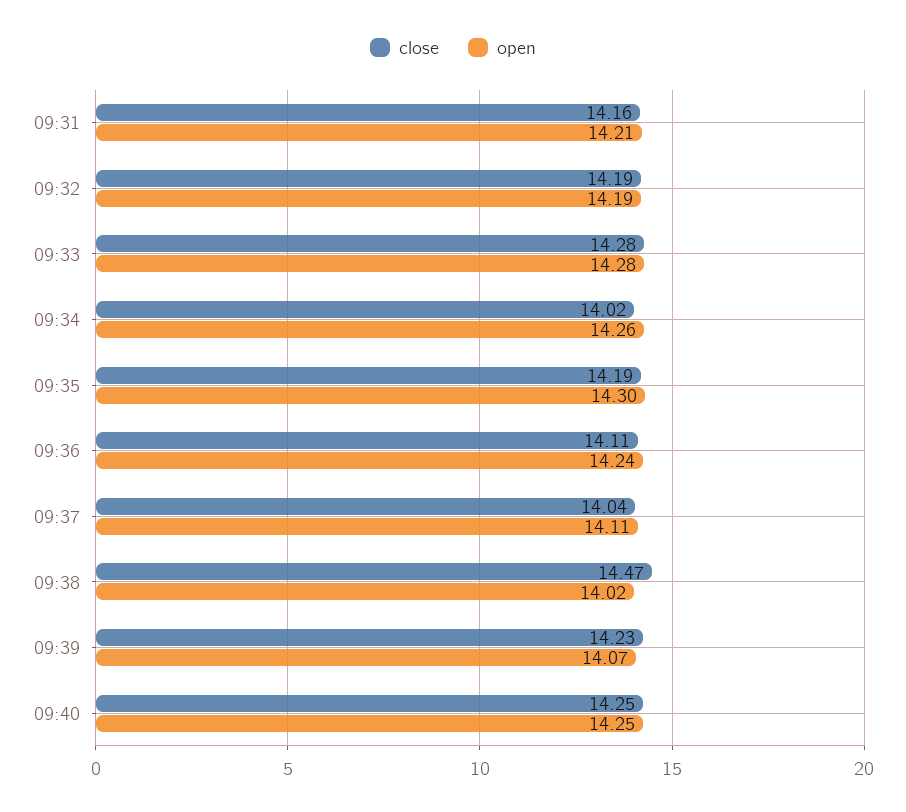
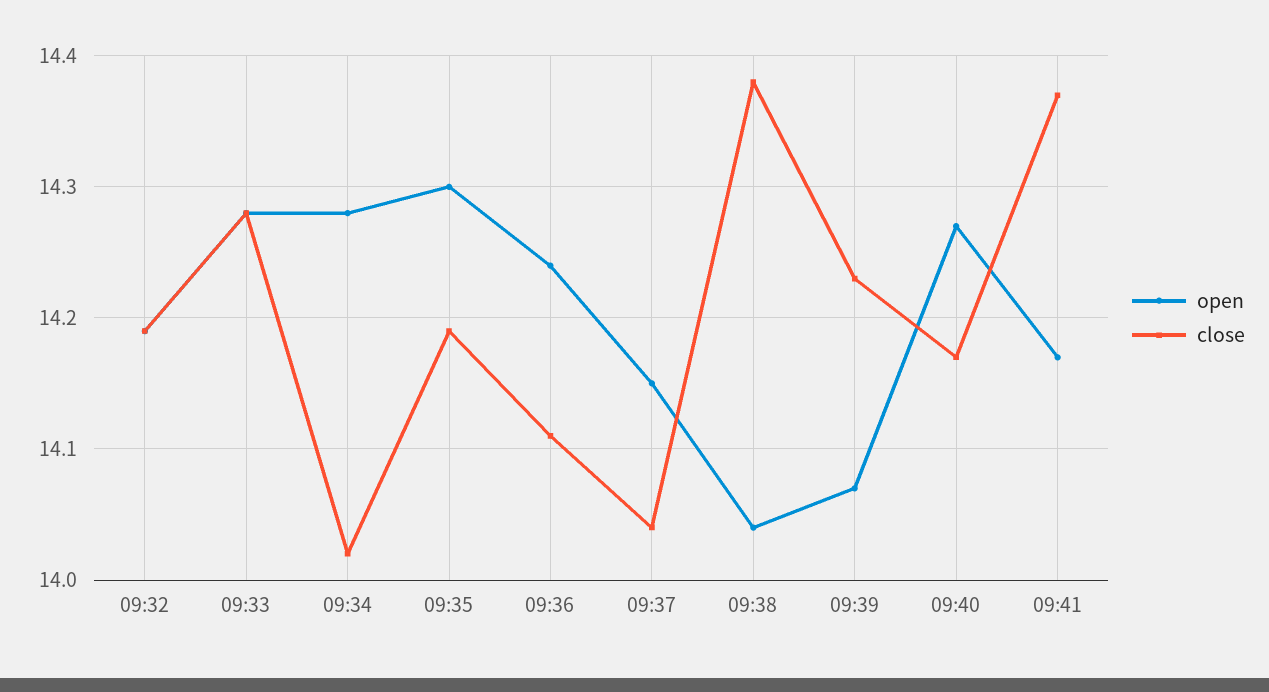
close, 09:31: 14.16 -> none
open, 09:31: 14.21 -> none
open, 09:34: 14.26 -> 14.28
open, 09:37: 14.11 -> 14.15
close, 09:38: 14.47 -> 14.38
open, 09:38: 14.02 -> 14.04
close, 09:40: 14.25 -> 14.17
open, 09:40: 14.25 -> 14.27
open, 09:41: none -> 14.17
close, 09:41: none -> 14.37

